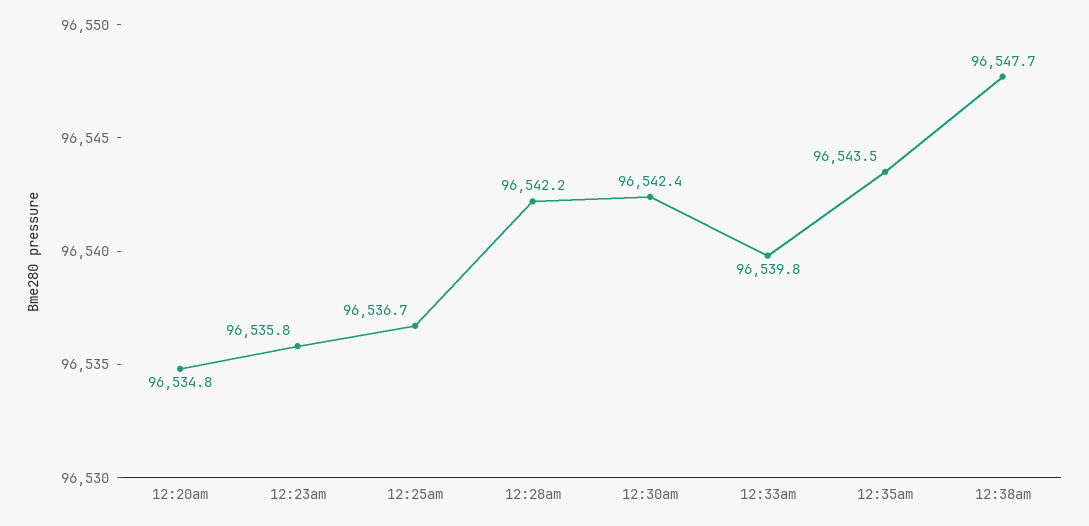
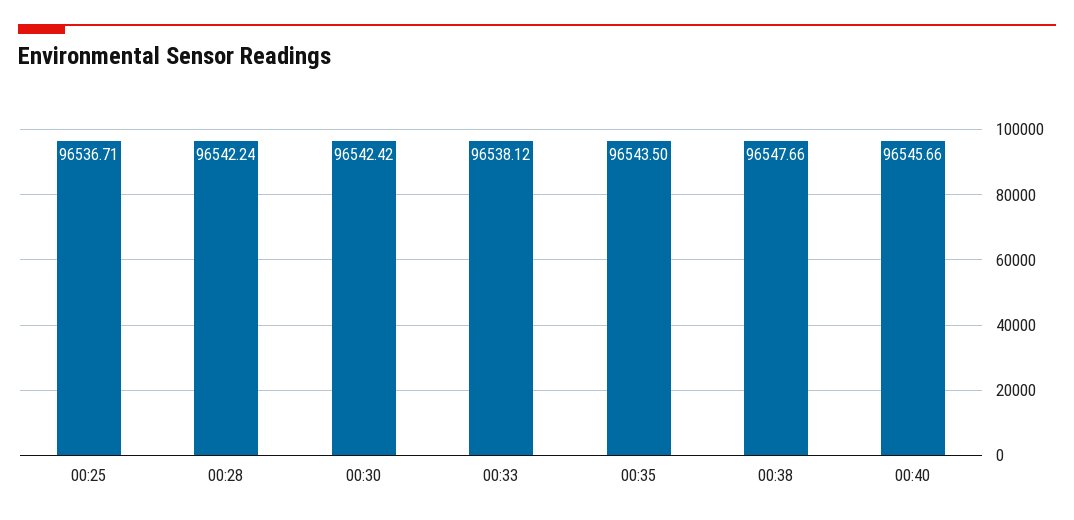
12:20am: 96534.8 -> none
12:23am: 96535.8 -> none
12:33am: 96539.8 -> 96538.12
00:40: none -> 96545.66

